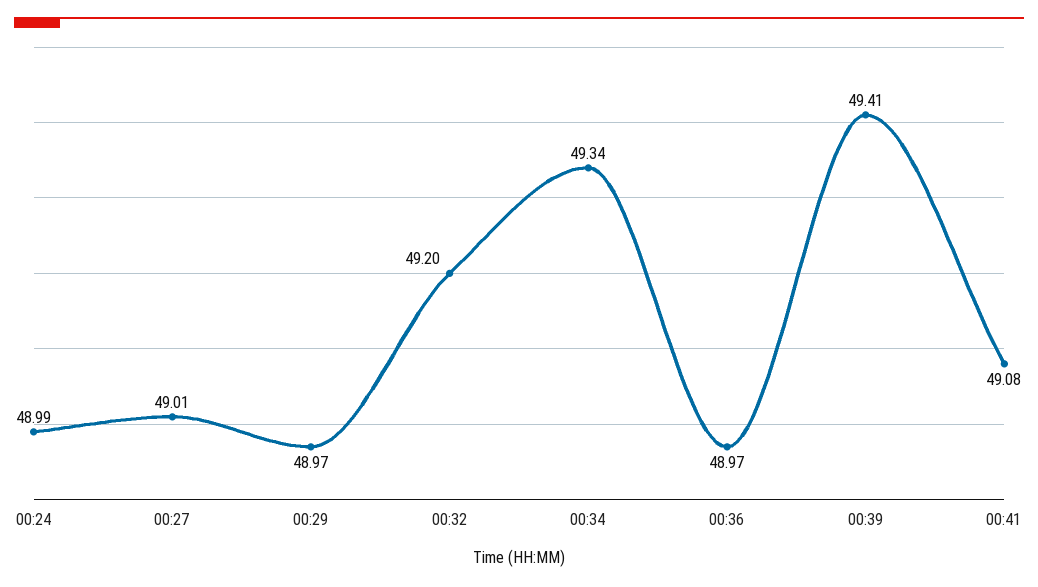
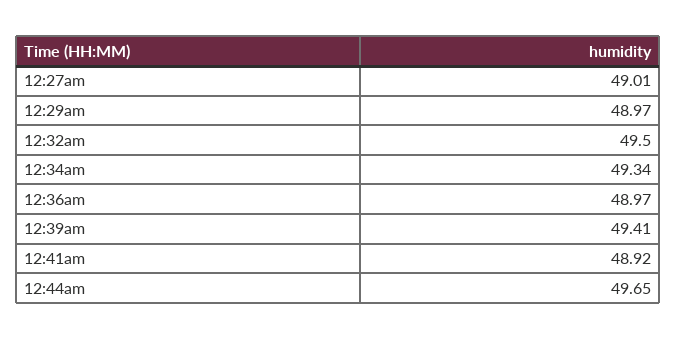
00:24: 48.99 -> none
00:32: 49.2 -> 49.5
00:41: 49.08 -> 48.92
12:44am: none -> 49.65

